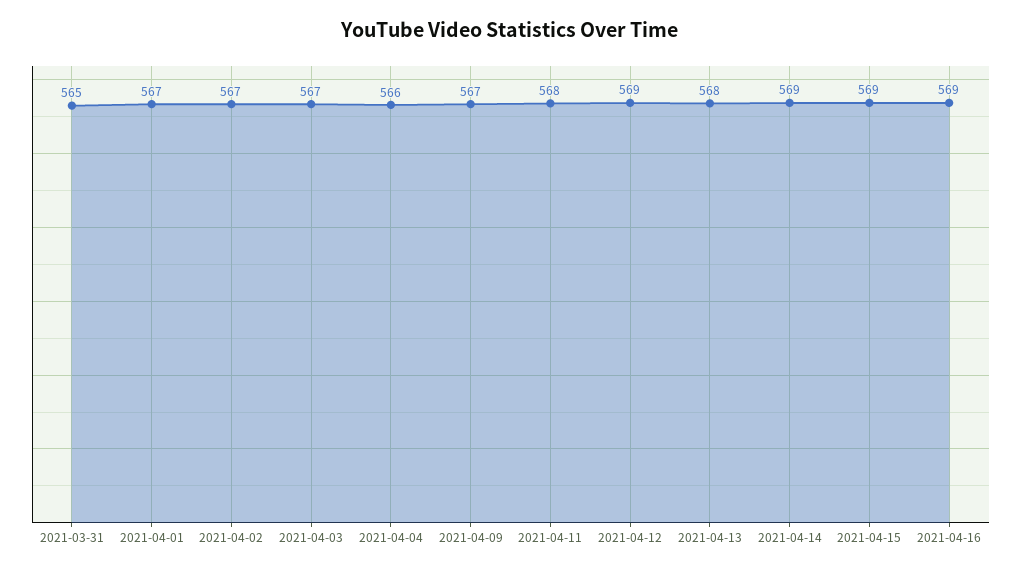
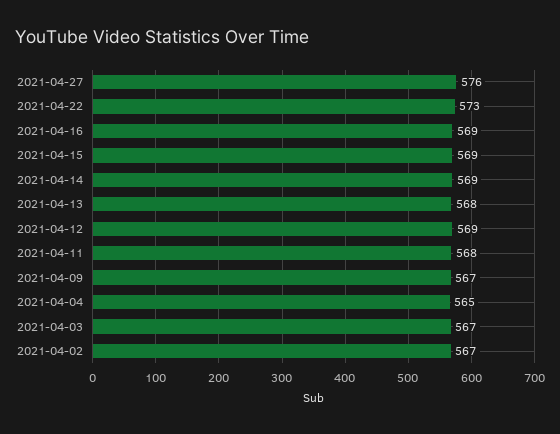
2021-03-31: 565 -> none
2021-04-01: 567 -> none
2021-04-04: 566 -> 565
2021-04-27: none -> 576
2021-04-22: none -> 573

